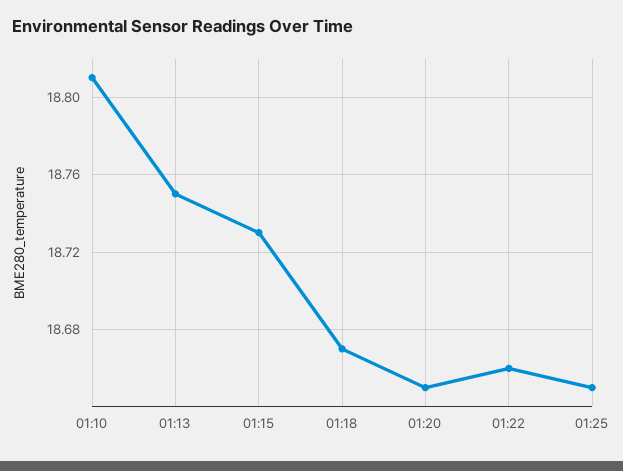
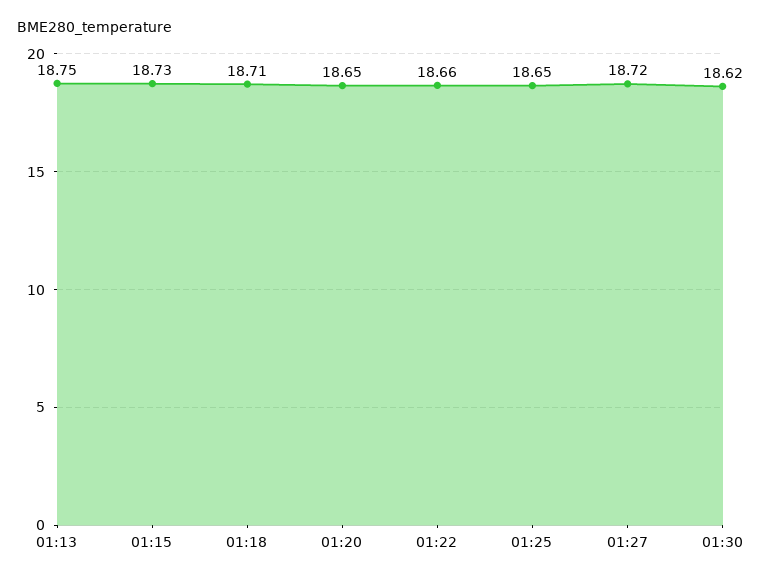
01:10: 18.81 -> none
01:18: 18.67 -> 18.71
01:27: none -> 18.72
01:30: none -> 18.62

